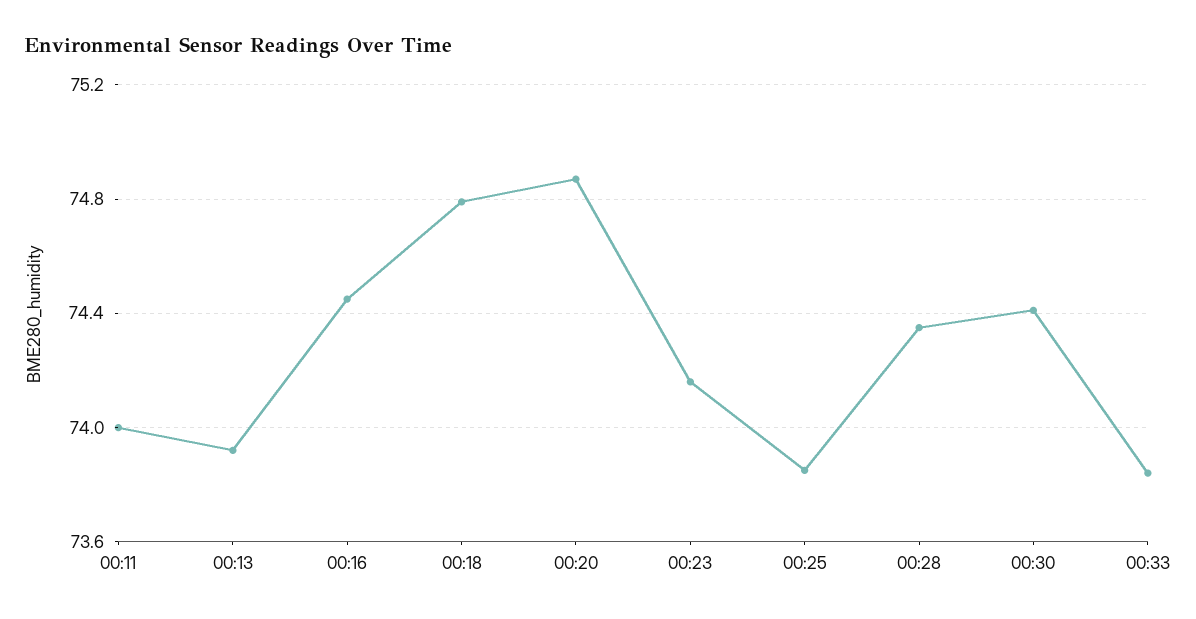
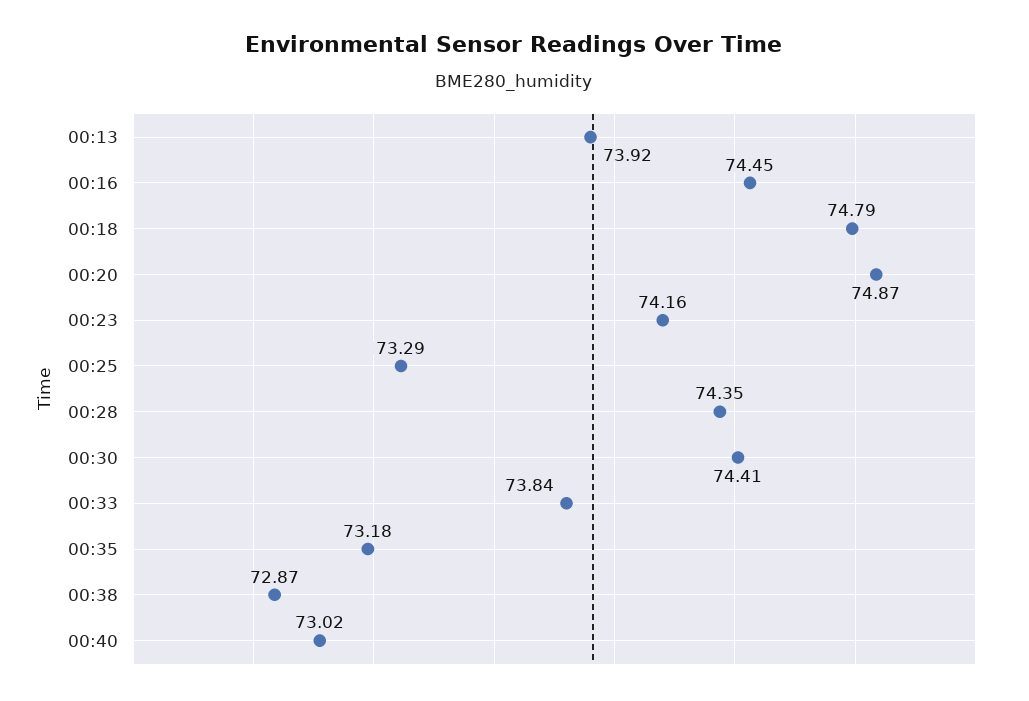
00:11: 74 -> none
00:25: 73.85 -> 73.29
00:35: none -> 73.18
00:38: none -> 72.87
00:40: none -> 73.02

